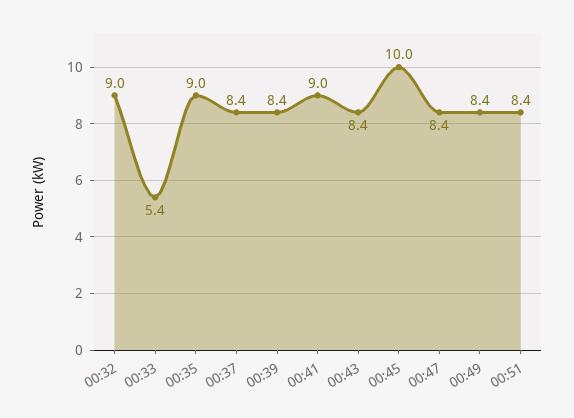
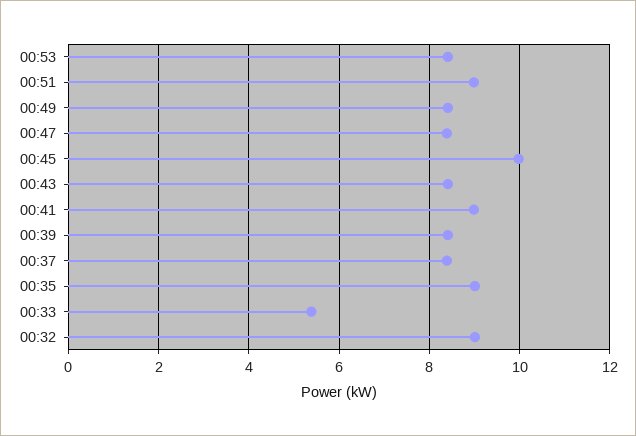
00:51: 8.4 -> 9
00:53: none -> 8.4

